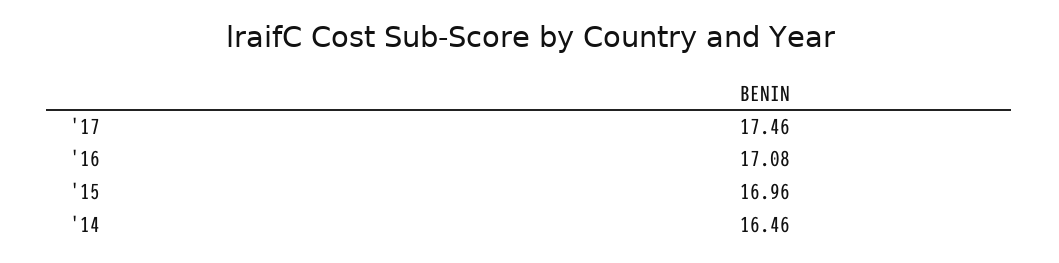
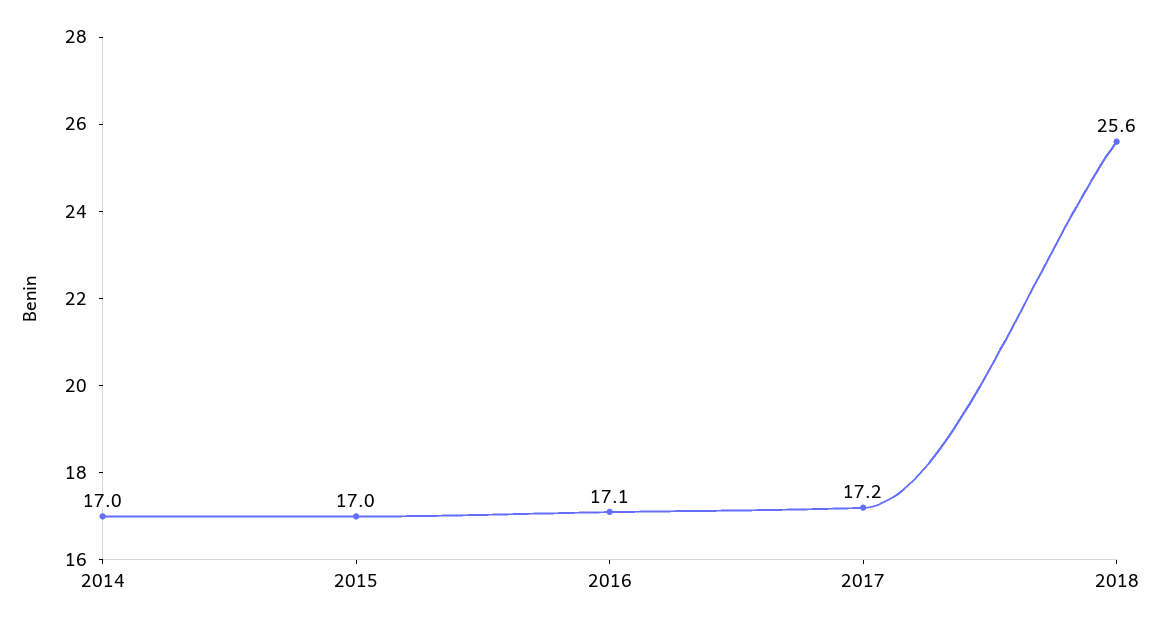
'17: 17.46 -> 17.2
'14: 16.46 -> 17
2018: none -> 25.6

